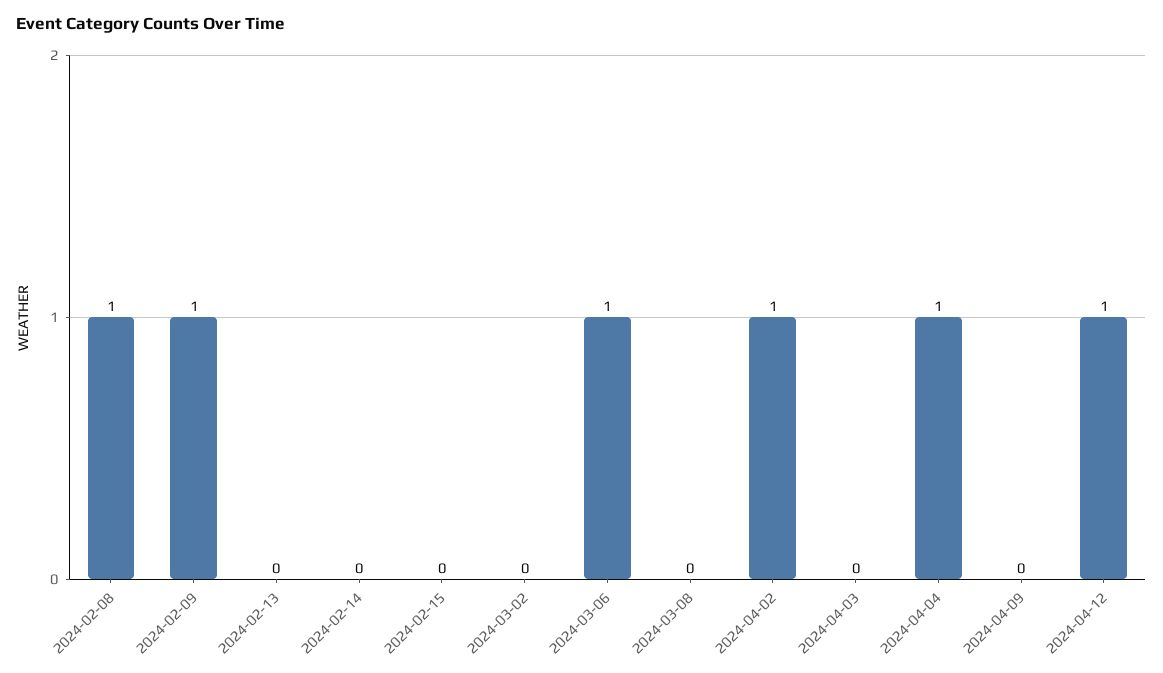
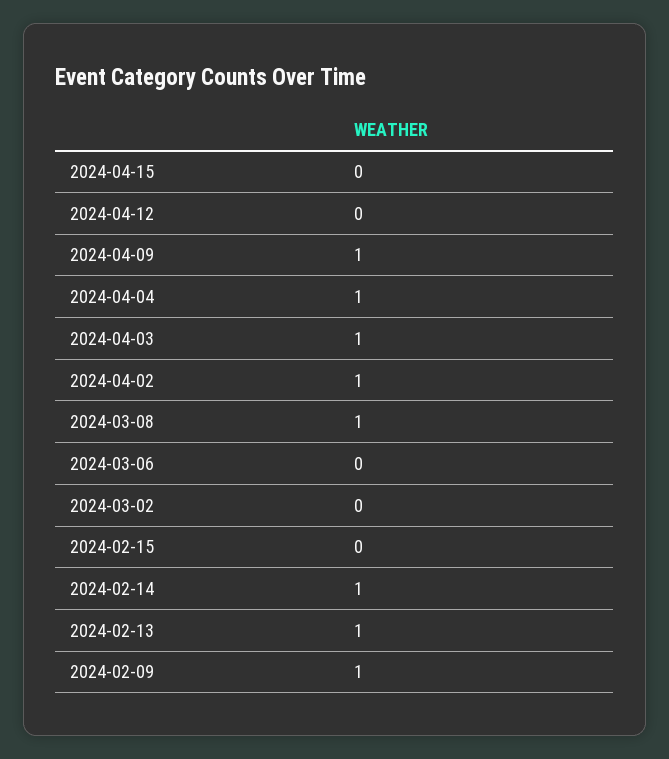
2024-02-08: 1 -> none
2024-02-13: 0 -> 1
2024-02-14: 0 -> 1
2024-03-06: 1 -> 0
2024-03-08: 0 -> 1
2024-04-03: 0 -> 1
2024-04-09: 0 -> 1
2024-04-12: 1 -> 0
2024-04-15: none -> 0

